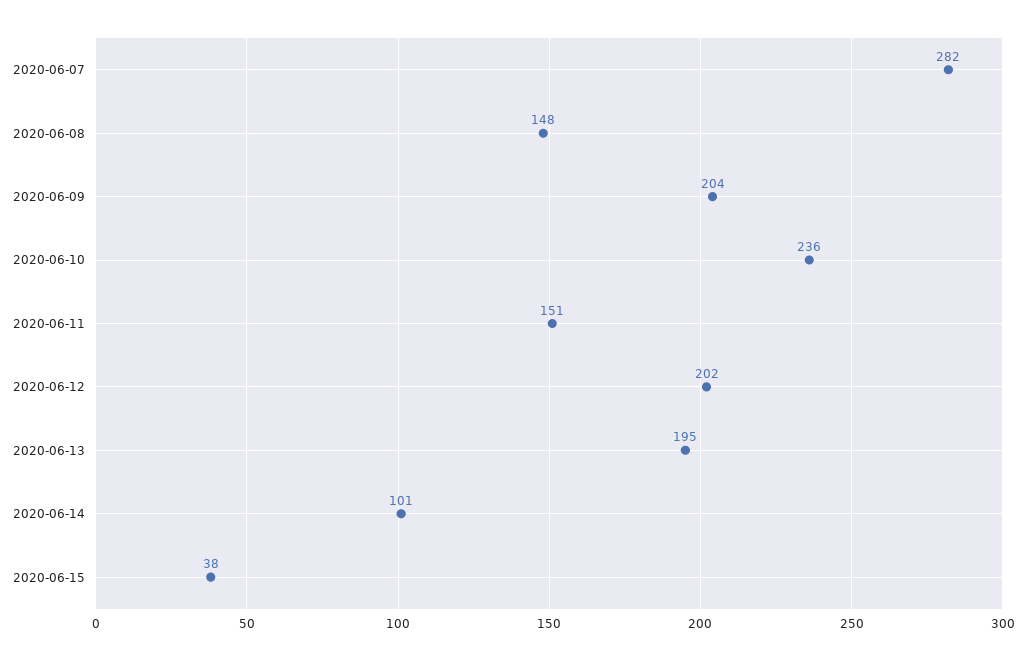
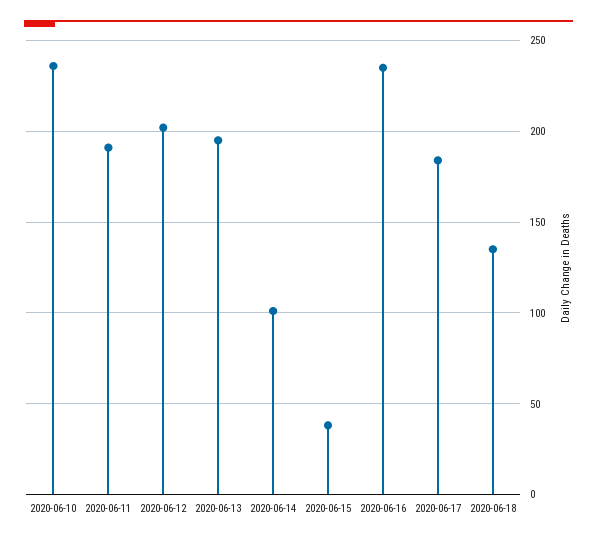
2020-06-07: 282 -> none
2020-06-08: 148 -> none
2020-06-09: 204 -> none
2020-06-11: 151 -> 190
2020-06-16: none -> 235
2020-06-17: none -> 185
2020-06-18: none -> 135

